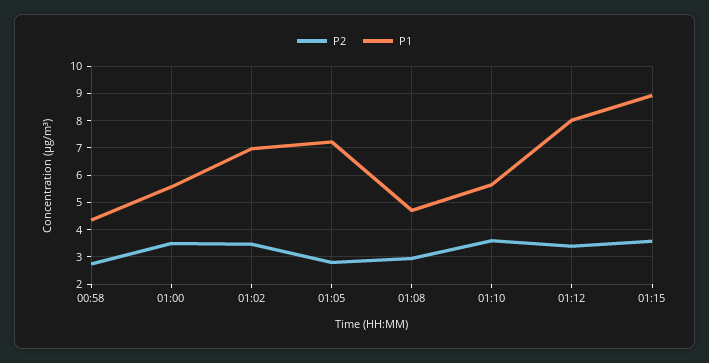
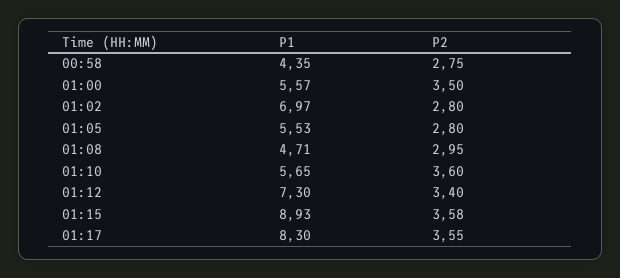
P2, 01:02: 3.5 -> 2.8
P1, 01:05: 7.25 -> 5.53
P1, 01:12: 8 -> 7.3
P1, 01:17: none -> 8.3
P2, 01:17: none -> 3.55

